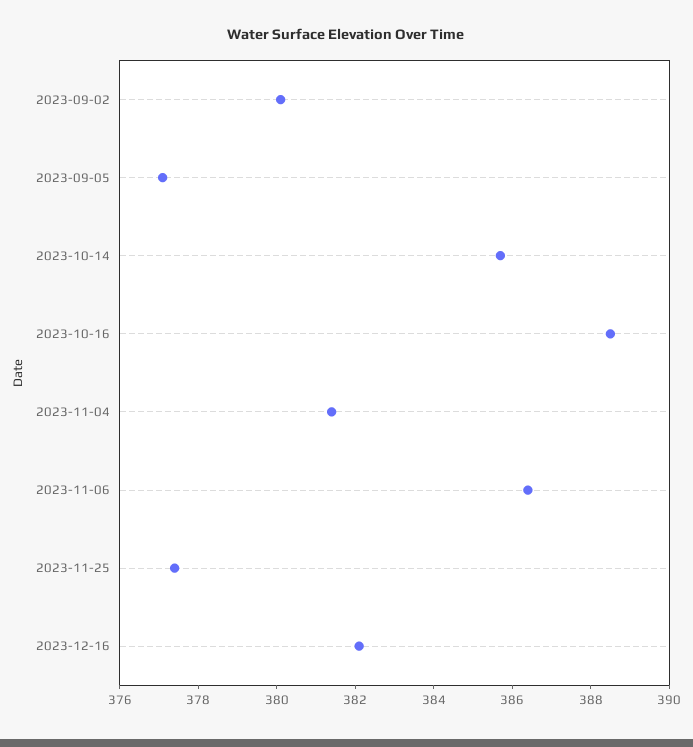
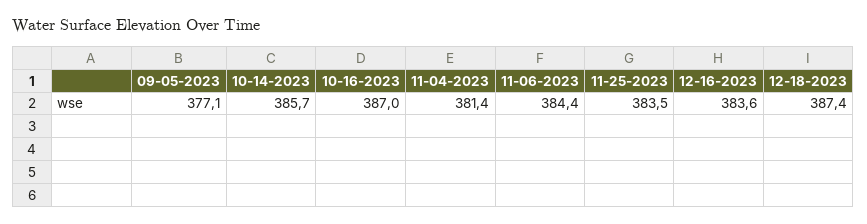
2023-09-02: 380 -> none
2023-10-16: 388.5 -> 387
2023-11-06: 386.5 -> 384.4
2023-11-25: 377.5 -> 383.5
2023-12-16: 382 -> 383.6
12-18-2023: none -> 387.4

